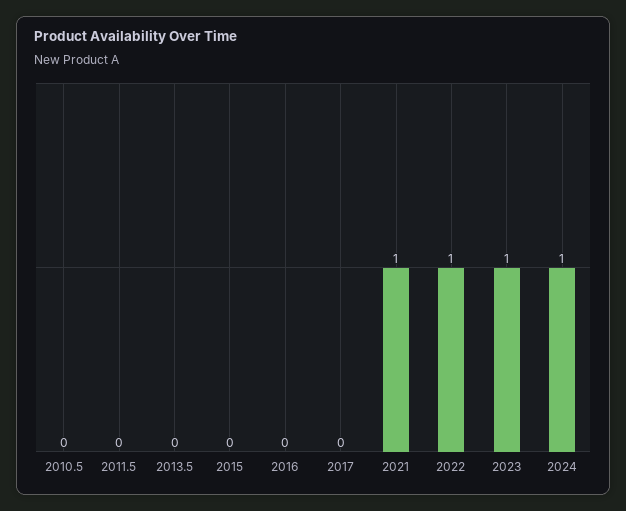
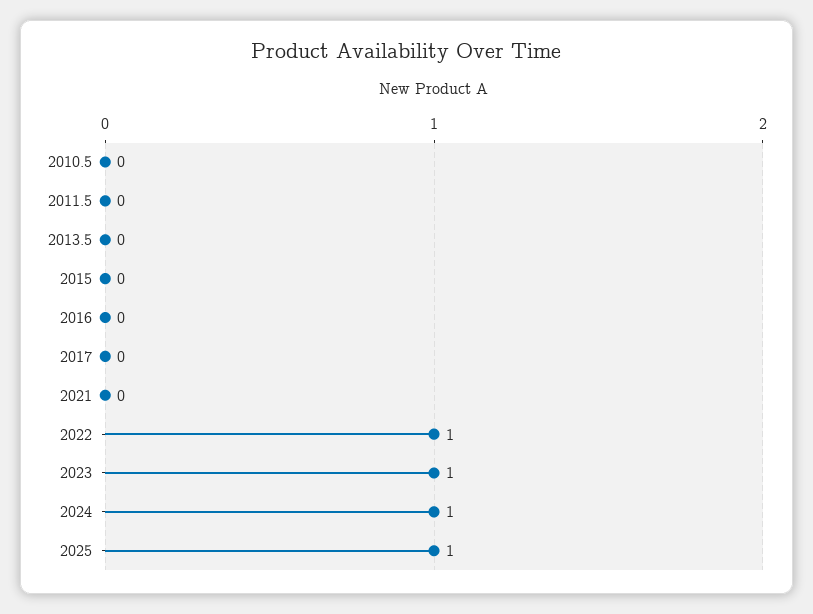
2021: 1 -> 0
2025: none -> 1

